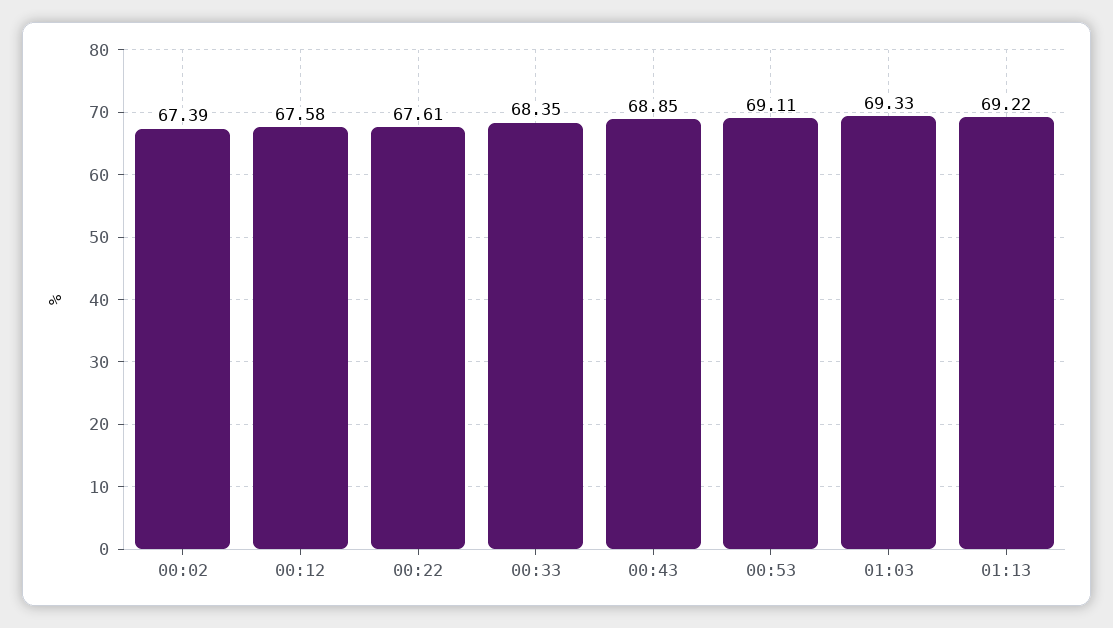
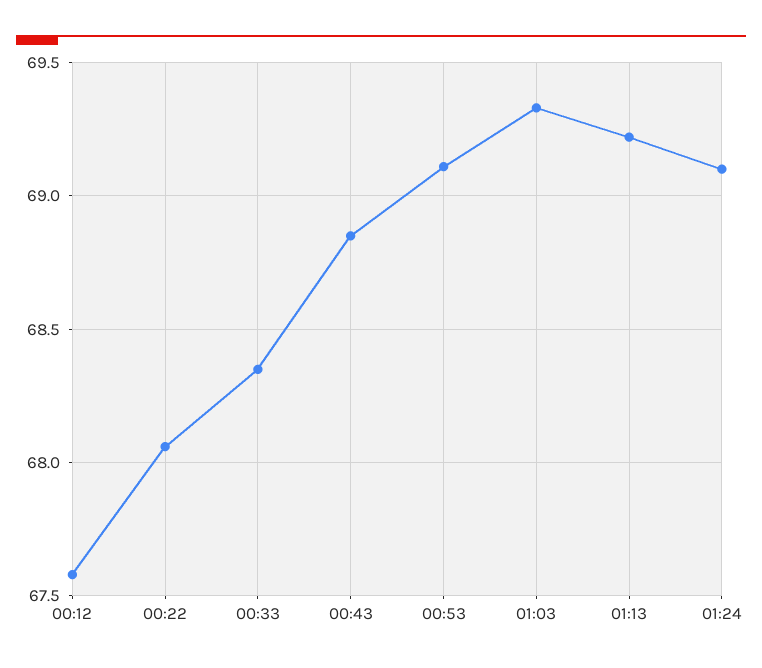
00:02: 67.39 -> none
00:22: 67.61 -> 68.05
01:24: none -> 69.1

